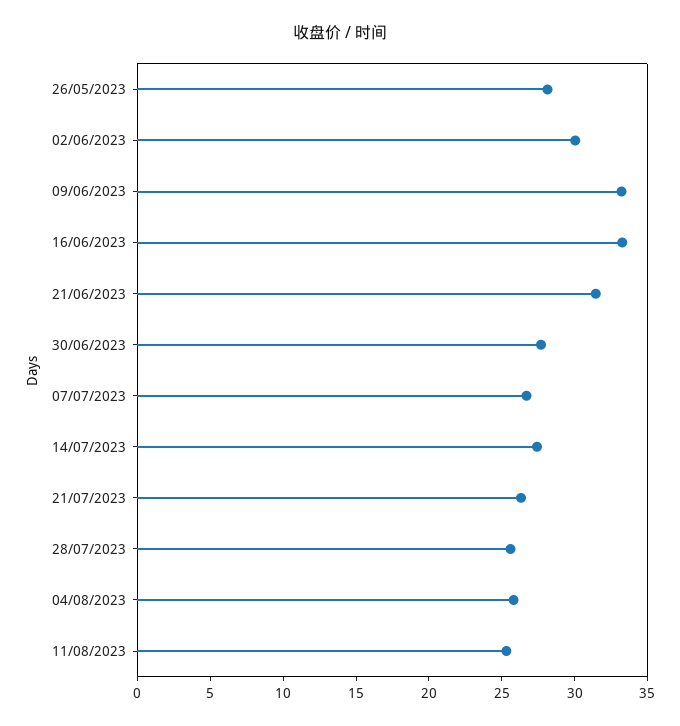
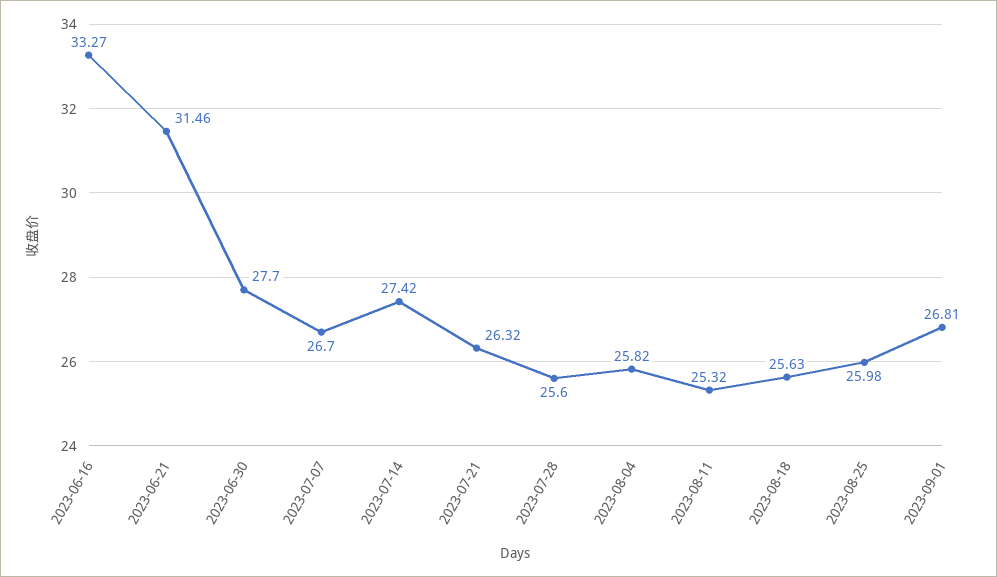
26/05/2023: 28 -> none
02/06/2023: 30 -> none
09/06/2023: 33 -> none
2023-08-18: none -> 25.63
2023-08-25: none -> 25.98
2023-09-01: none -> 26.81

